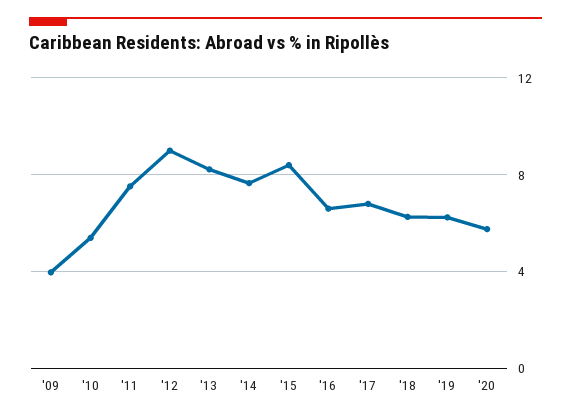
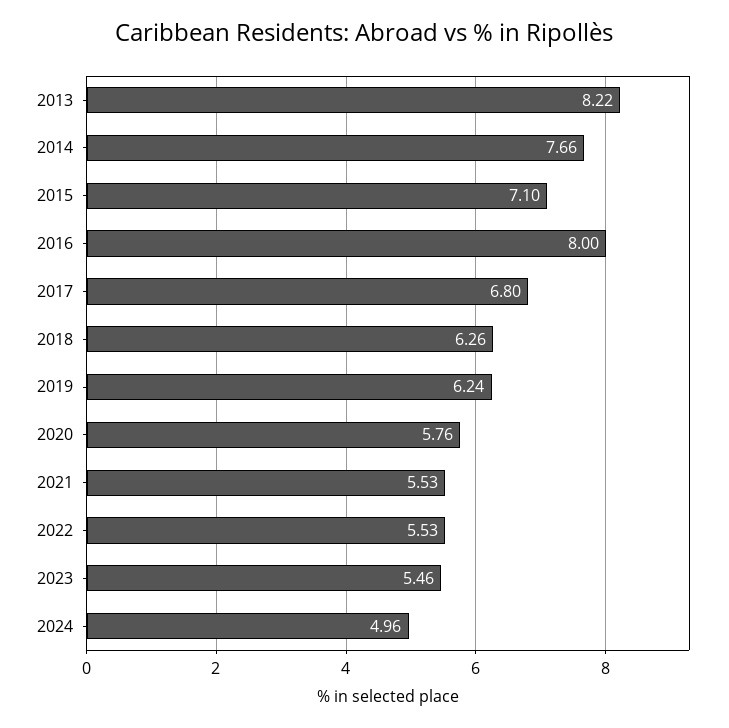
'09: 4 -> none
'10: 5.5 -> none
'11: 7.5 -> none
'12: 9 -> none
'15: 8.5 -> 7.1
'16: 6.5 -> 8
2021: none -> 5.53
2022: none -> 5.53
2023: none -> 5.46
2024: none -> 4.96

